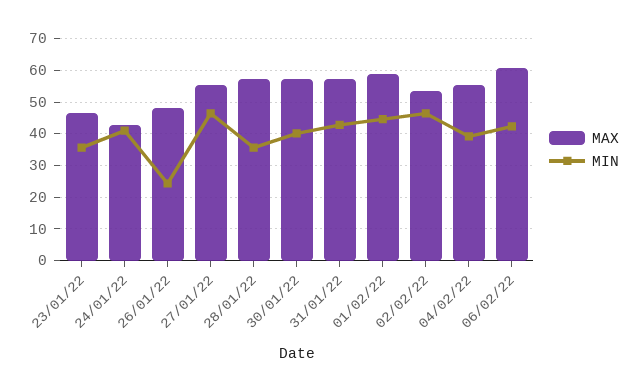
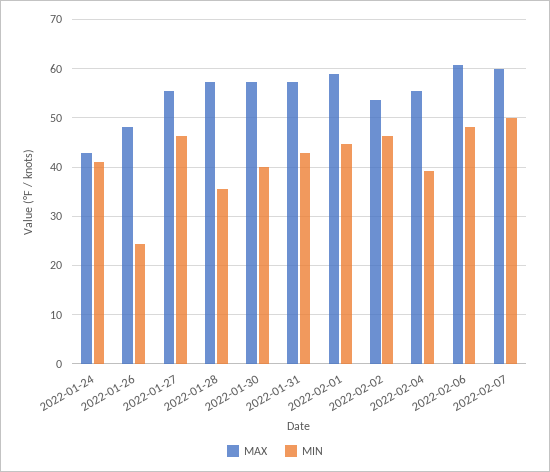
MAX, 23/01/22: 46 -> none
MIN, 23/01/22: 36 -> none
MIN, 06/02/22: 42 -> 48
MAX, 2022-02-07: none -> 60
MIN, 2022-02-07: none -> 50

